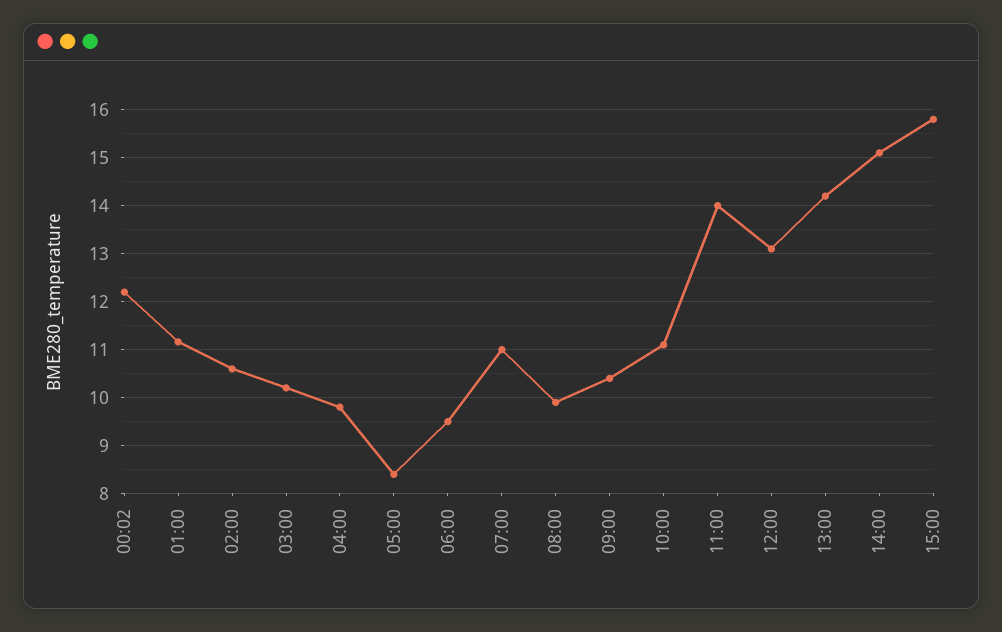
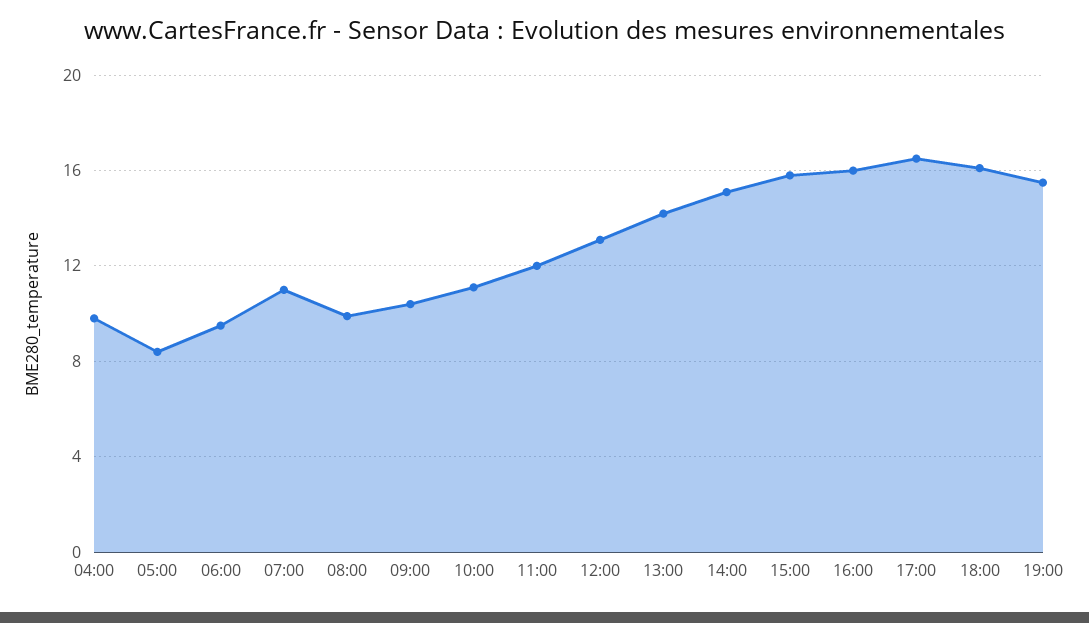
00:02: 12.2 -> none
01:00: 11.2 -> none
02:00: 10.6 -> none
03:00: 10.2 -> none
11:00: 14 -> 12
16:00: none -> 16
17:00: none -> 16.5
18:00: none -> 16
19:00: none -> 15.5

